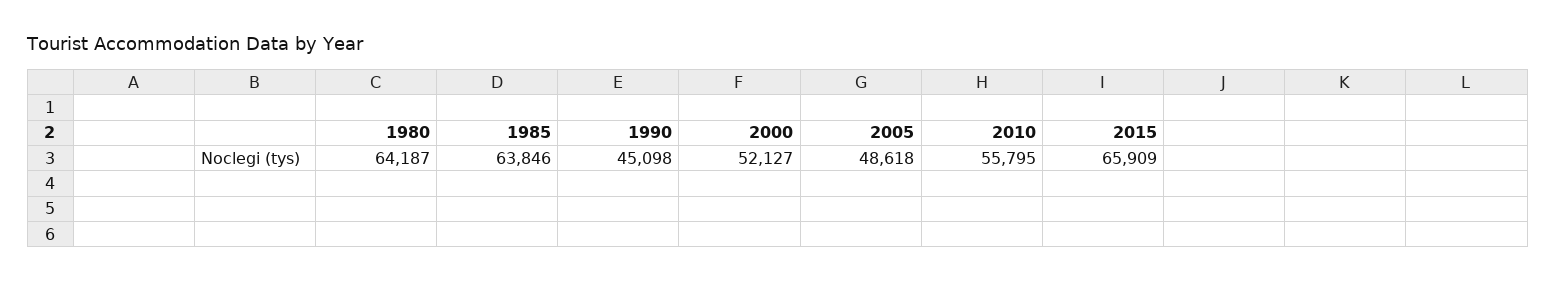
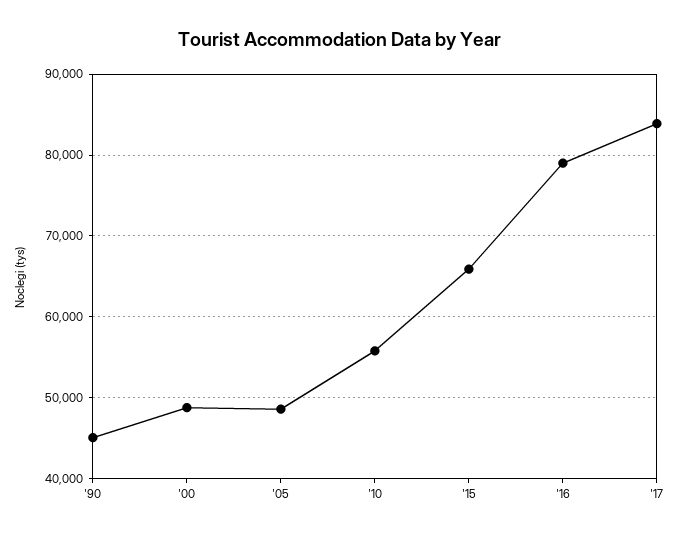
1980: 64187 -> none
1985: 63846 -> none
2000: 52127 -> 49000
'16: none -> 79000
'17: none -> 84000

